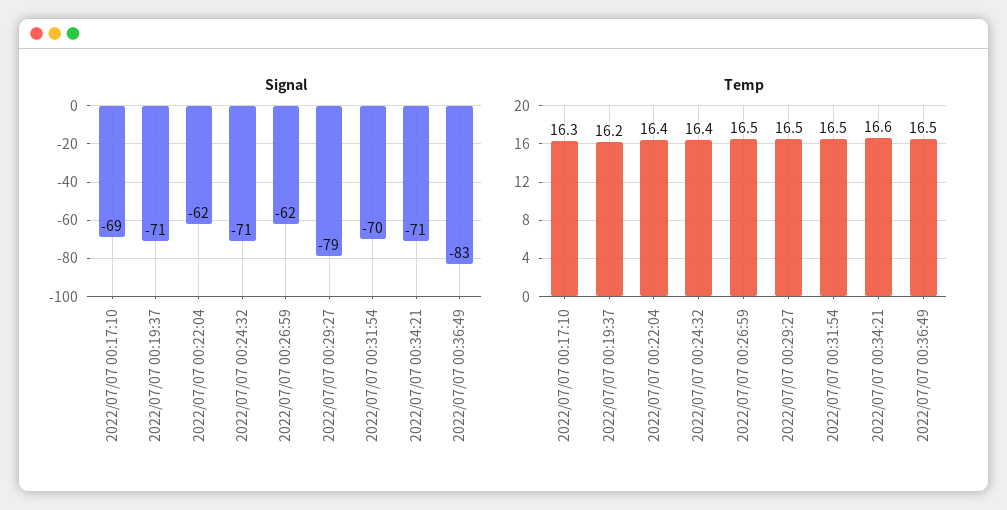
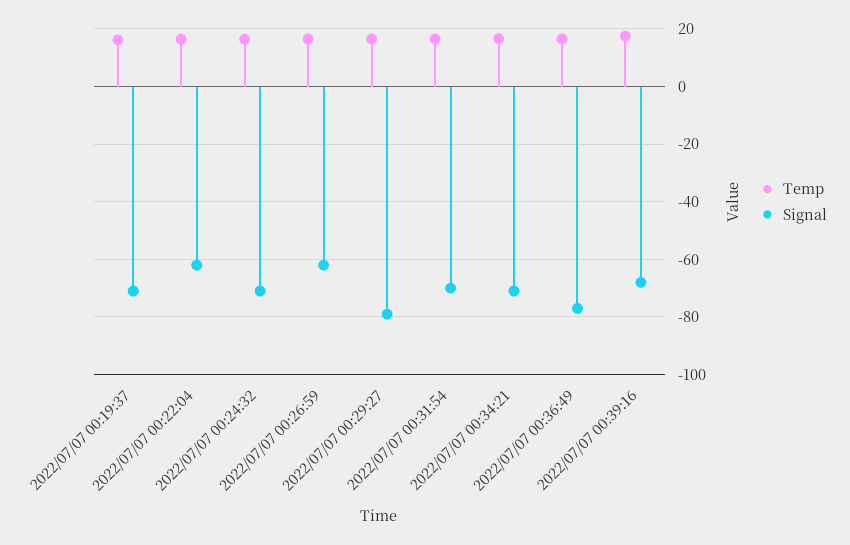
Signal, 2022/07/07 00:17:10: -69 -> none
Signal, 2022/07/07 00:36:49: -83 -> -77.5
Temp, 2022/07/07 00:17:10: 16.3 -> none
Temp, 2022/07/07 00:39:16: none -> 17.5
Signal, 2022/07/07 00:39:16: none -> -67.5

